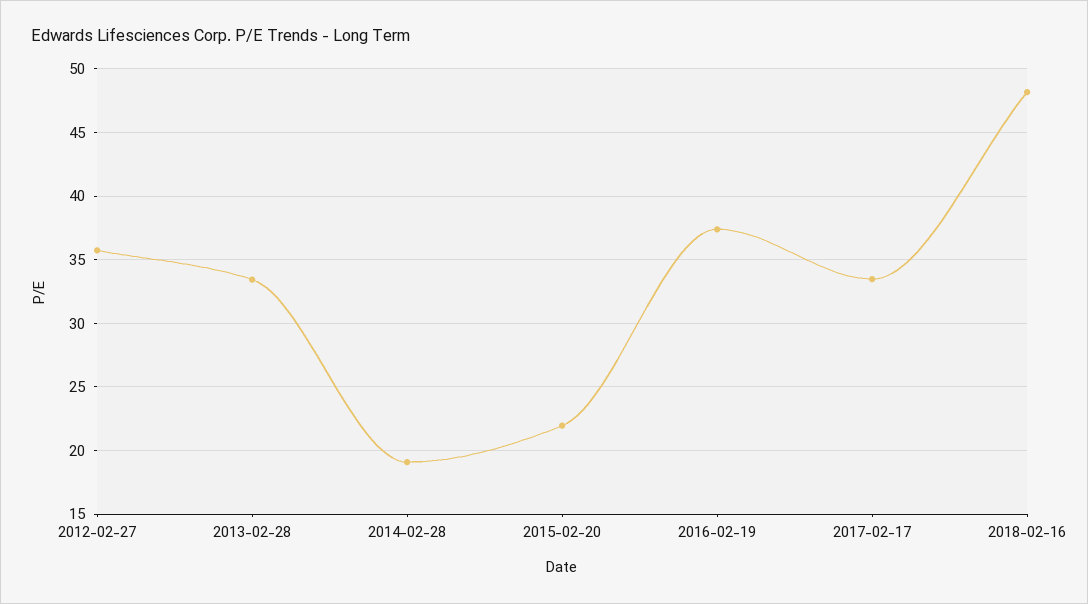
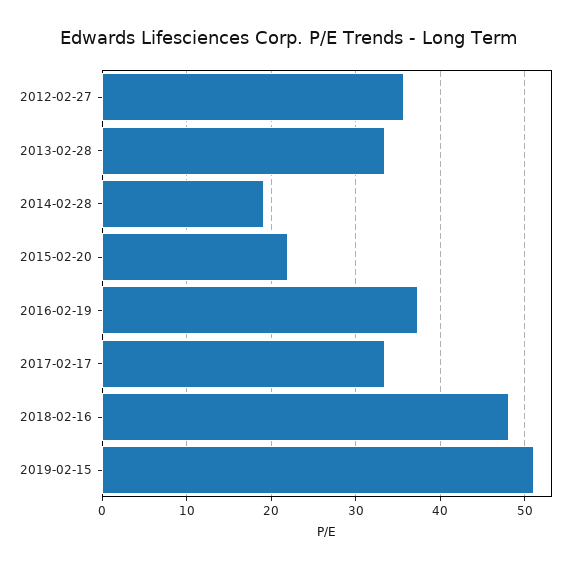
2019-02-15: none -> 51

